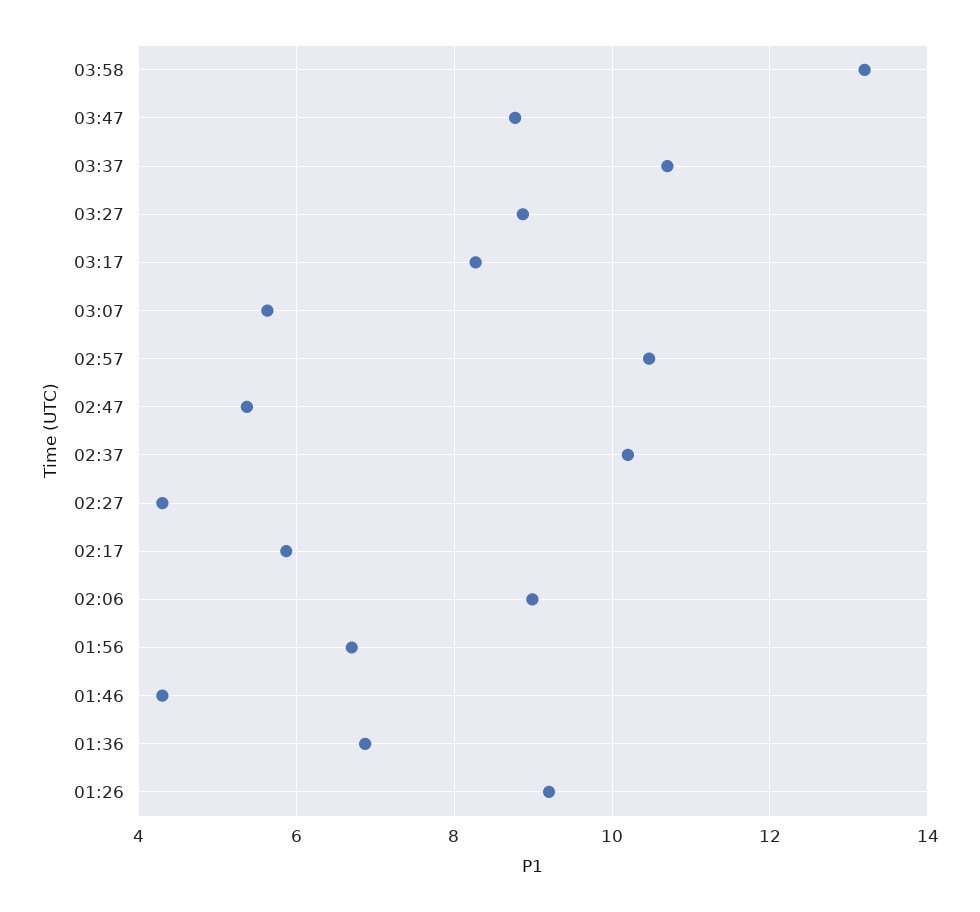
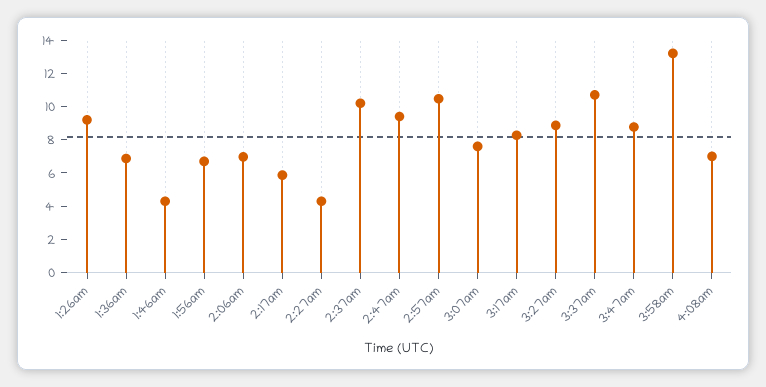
03:07: 5.6 -> 7.5
02:47: 5.4 -> 9.5
02:06: 9 -> 7
4:08am: none -> 7

